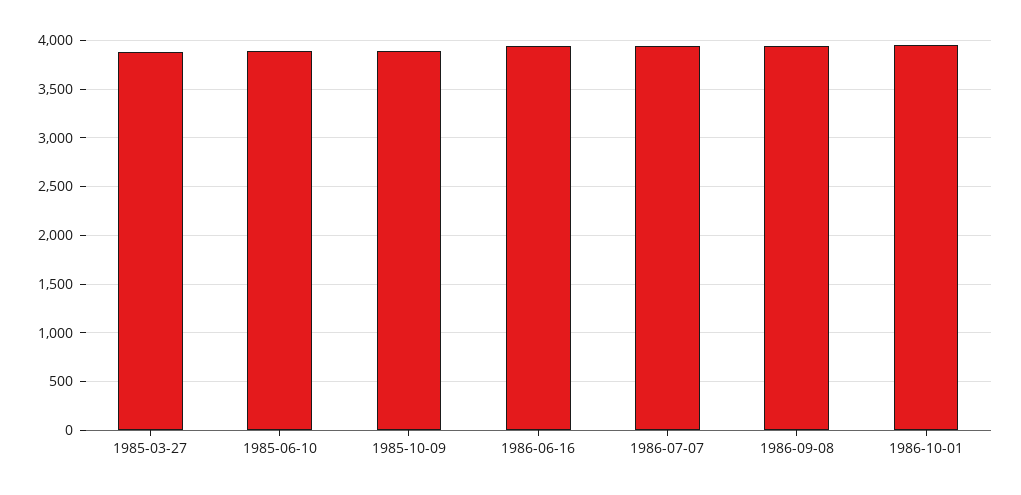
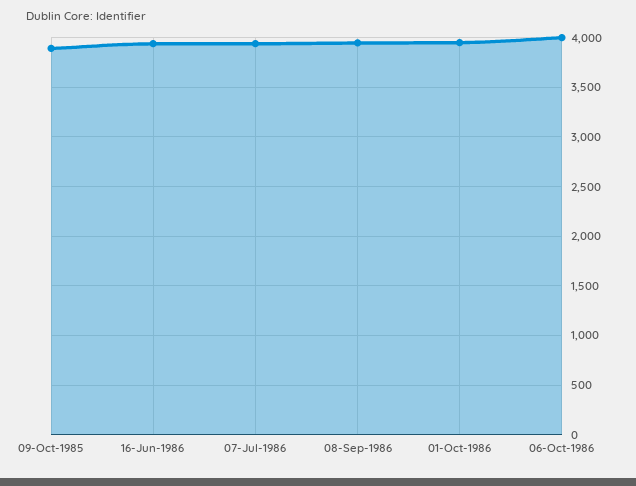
1985-03-27: 3900 -> none
1985-06-10: 3900 -> none
06-Oct-1986: none -> 4000

